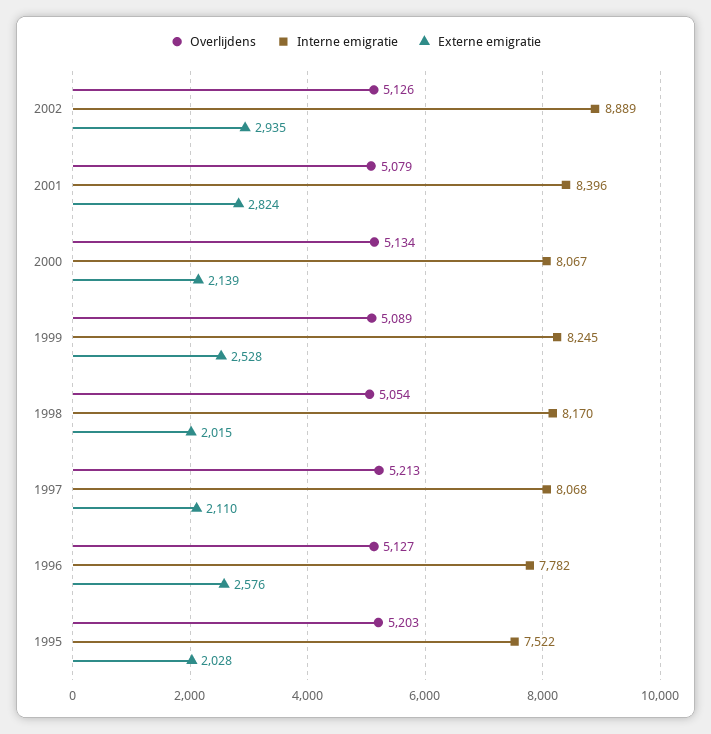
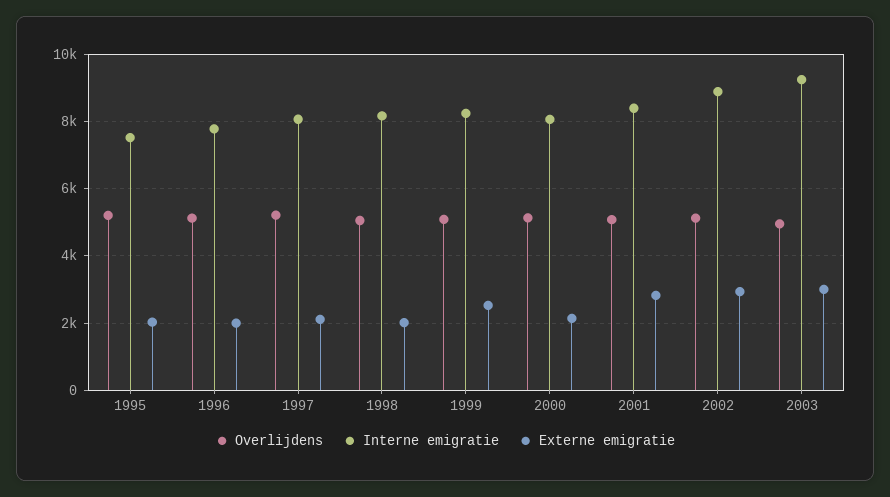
Externe emigratie, 1996: 2576 -> 2000
Overlijdens, 2003: none -> 5000
Interne emigratie, 2003: none -> 9200
Externe emigratie, 2003: none -> 3000

